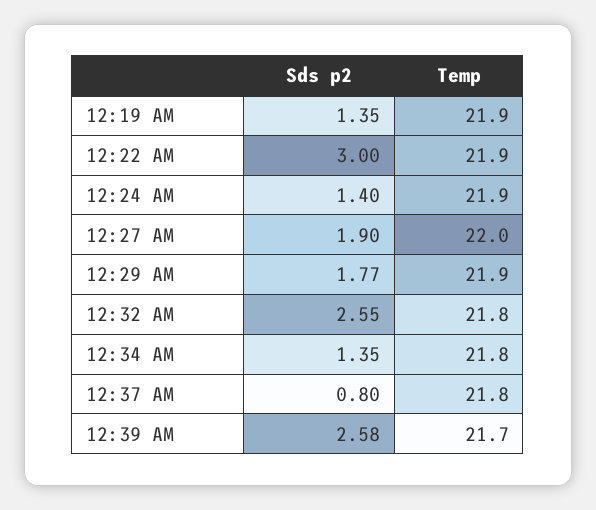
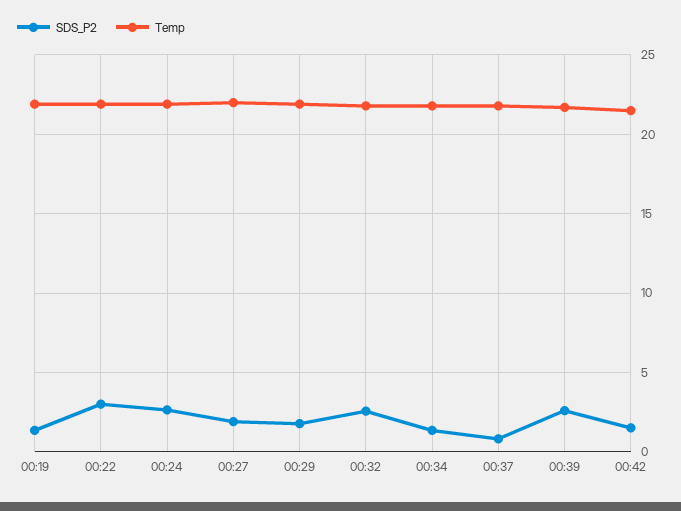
Sds p2, 12:24 AM: 1.4 -> 2.5
Sds p2, 00:42: none -> 1.5
Temp, 00:42: none -> 21.5

